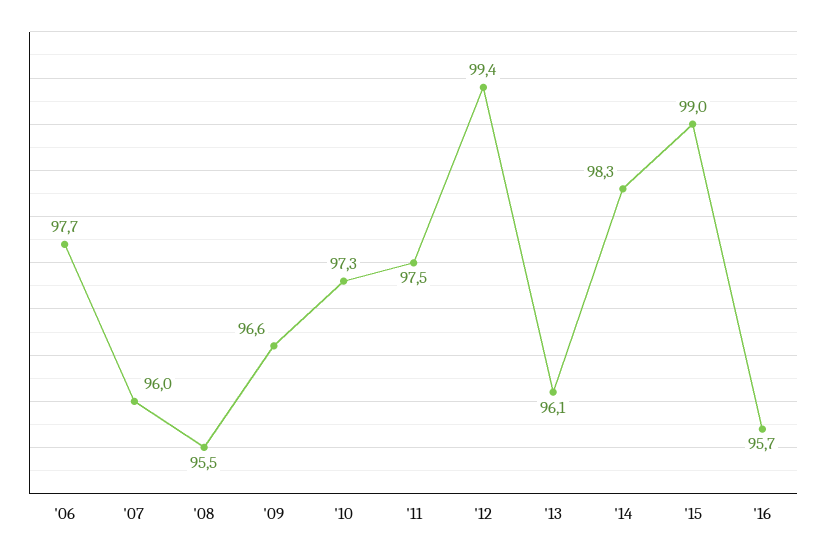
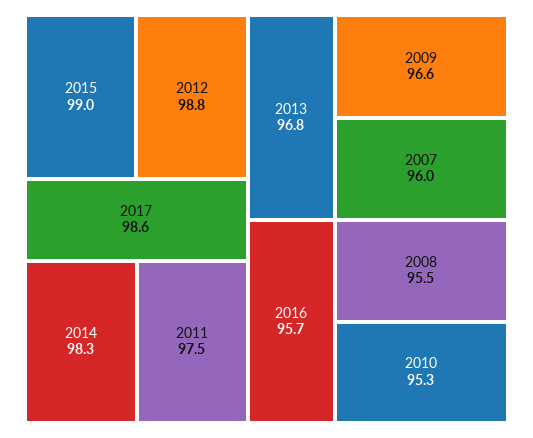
'06: 97.7 -> none
'10: 97.3 -> 95.3
'12: 99.4 -> 98.8
'13: 96.1 -> 96.8
2017: none -> 98.6

